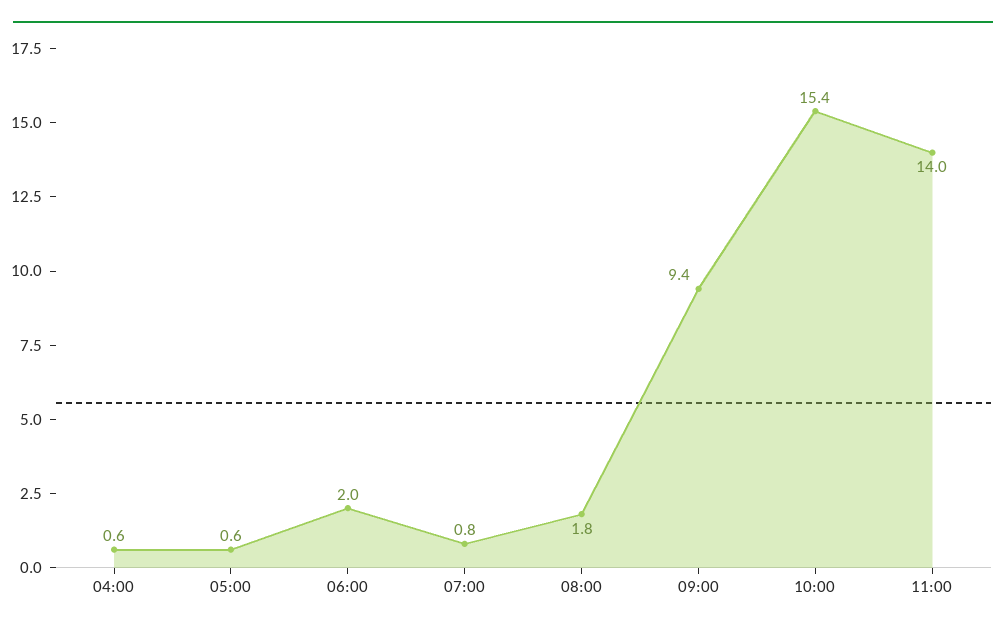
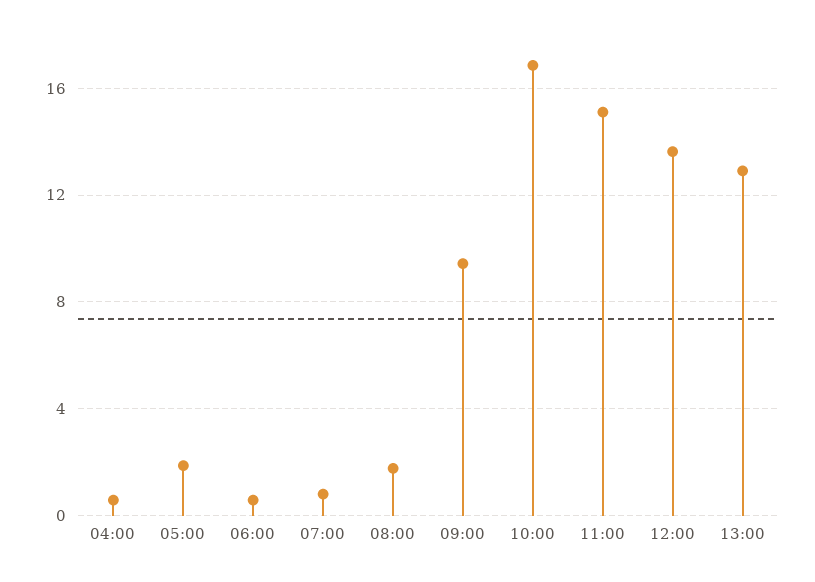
05:00: 0.6 -> 2
06:00: 2 -> 0.5
10:00: 15.4 -> 17
11:00: 14 -> 15
12:00: none -> 13.5
13:00: none -> 13

